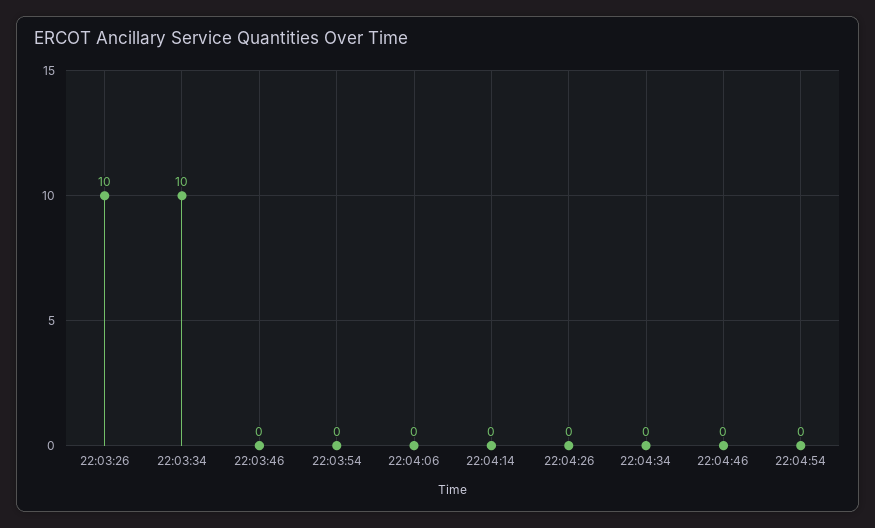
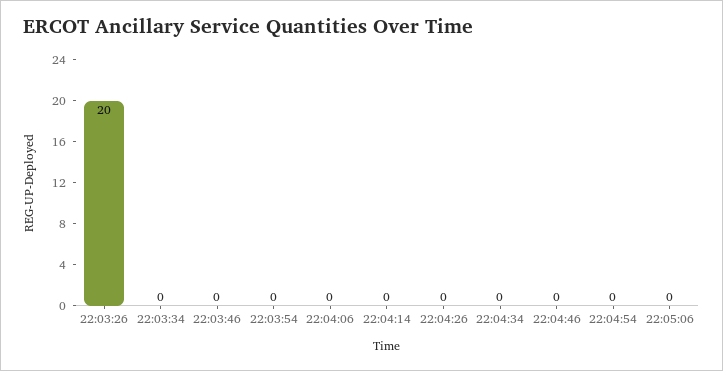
22:03:26: 10 -> 20
22:03:34: 10 -> 0
22:05:06: none -> 0

